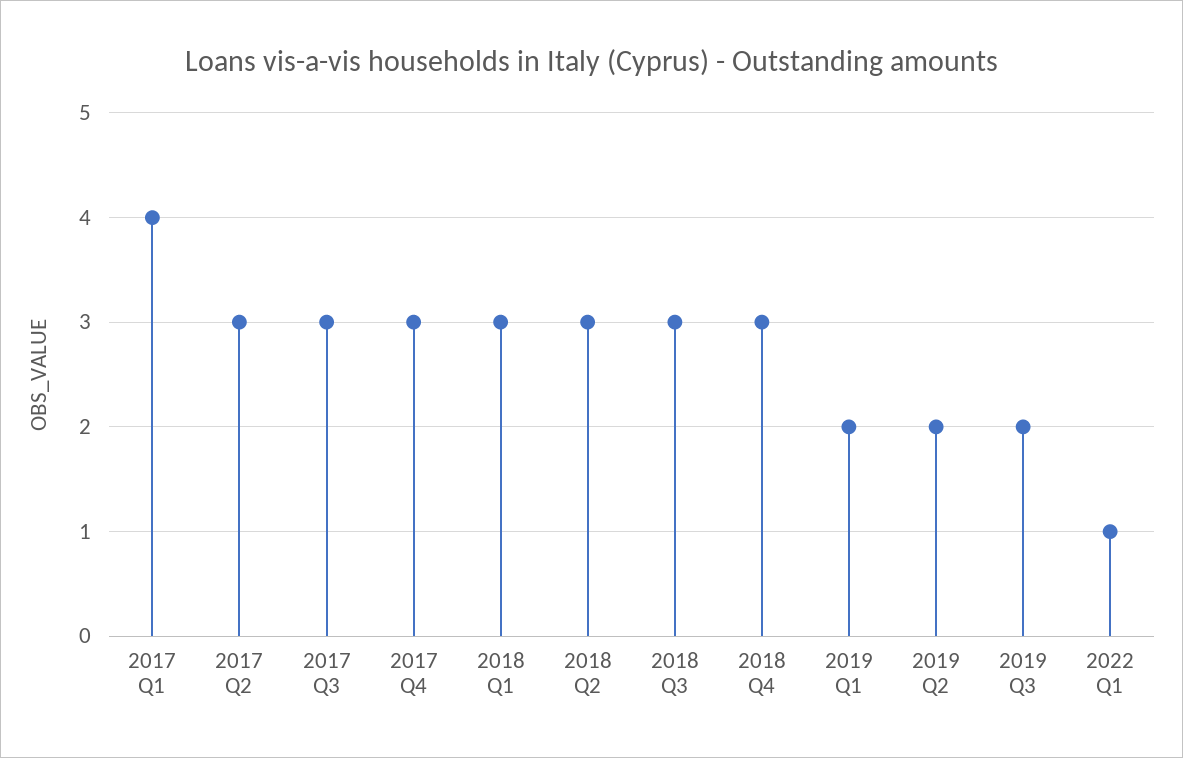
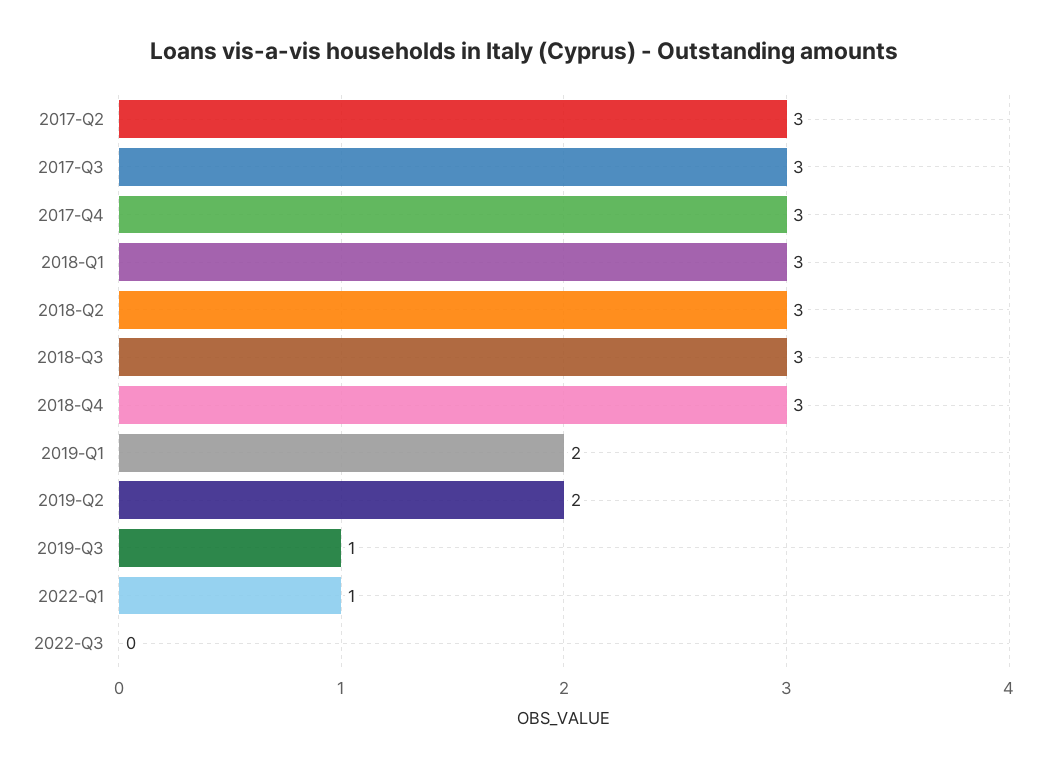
2017 Q1: 4 -> none
2019 Q3: 2 -> 1
2022-Q3: none -> 0

